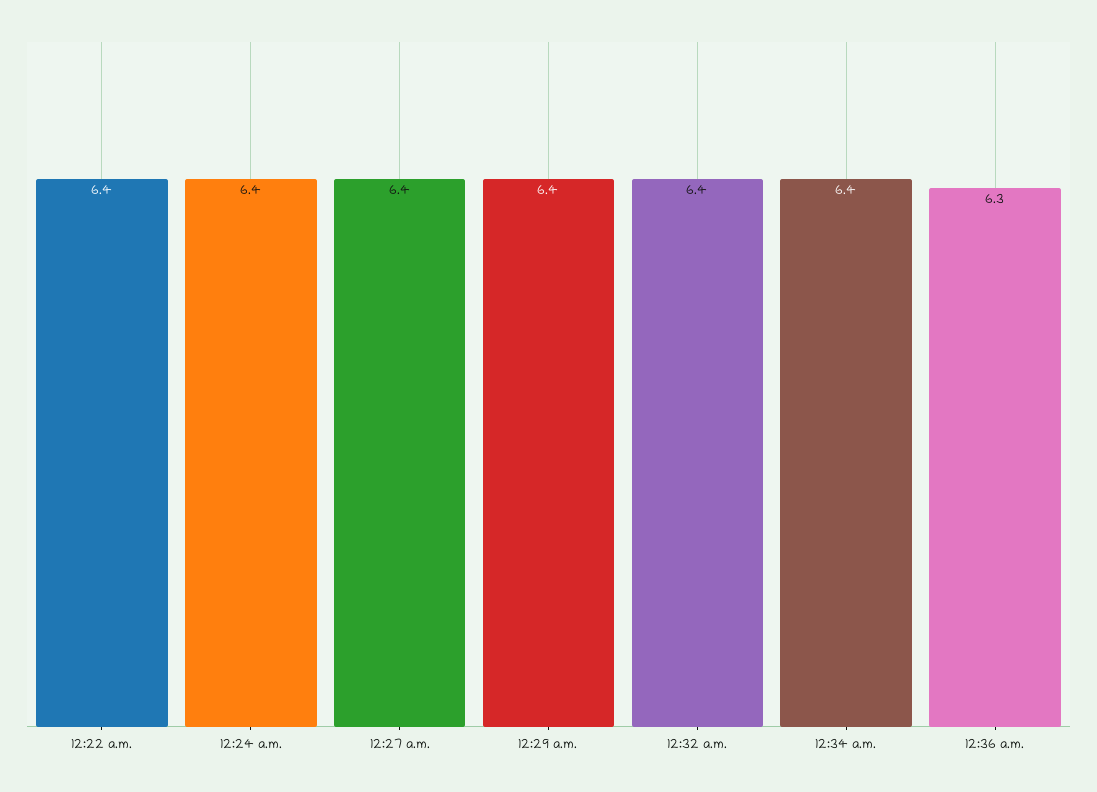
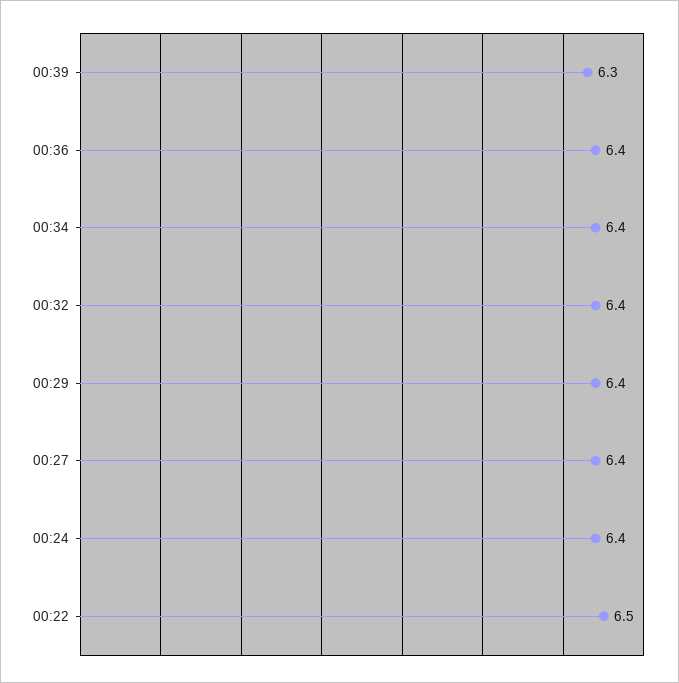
12:22 a.m.: 6.4 -> 6.5
12:36 a.m.: 6.3 -> 6.4
00:39: none -> 6.3

